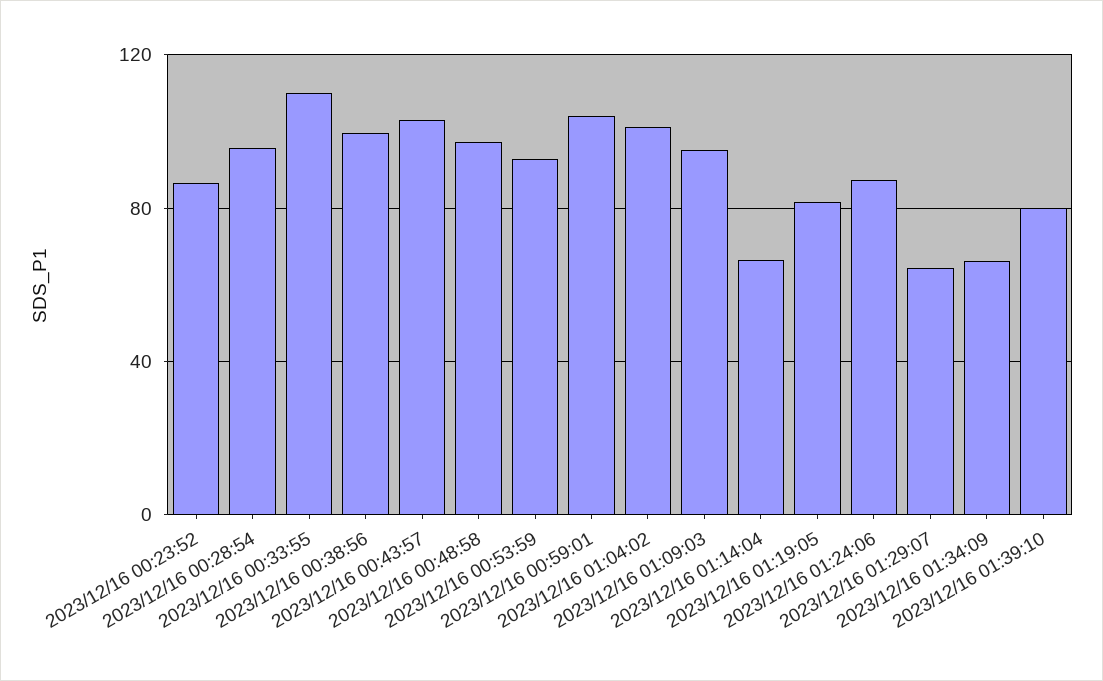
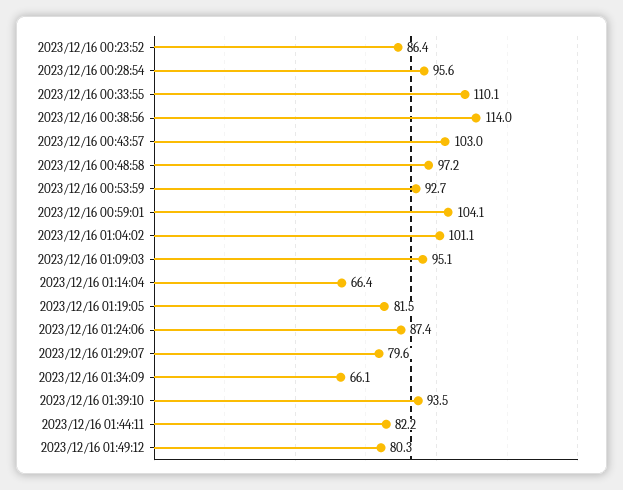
2023/12/16 00:38:56: 100 -> 114
2023/12/16 01:29:07: 65 -> 79.6
2023/12/16 01:39:10: 80 -> 93.5
2023/12/16 01:44:11: none -> 82.2
2023/12/16 01:49:12: none -> 80.3

